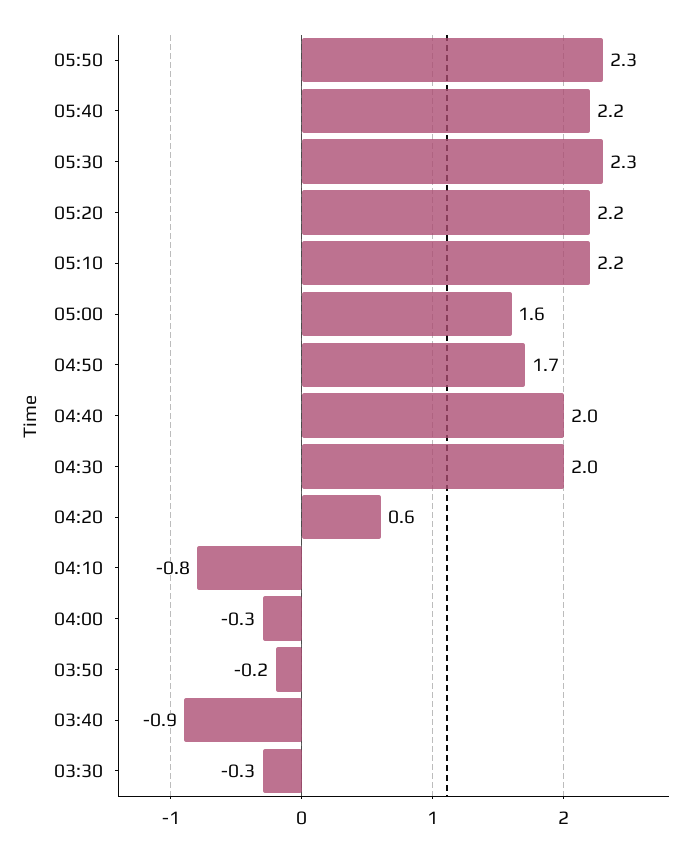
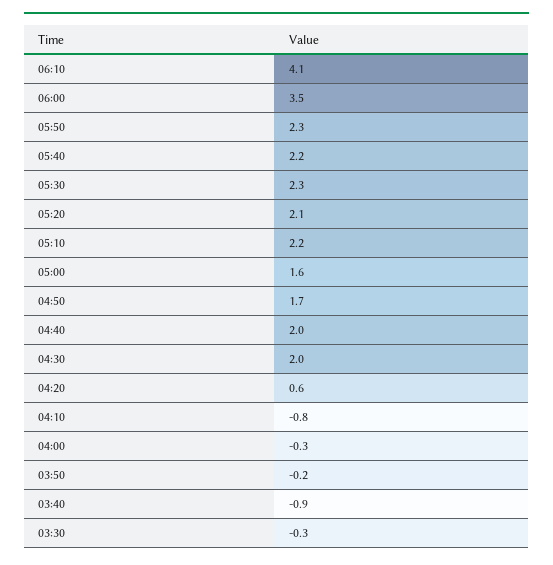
05:20: 2.2 -> 2.1
06:10: none -> 4.1
06:00: none -> 3.5

